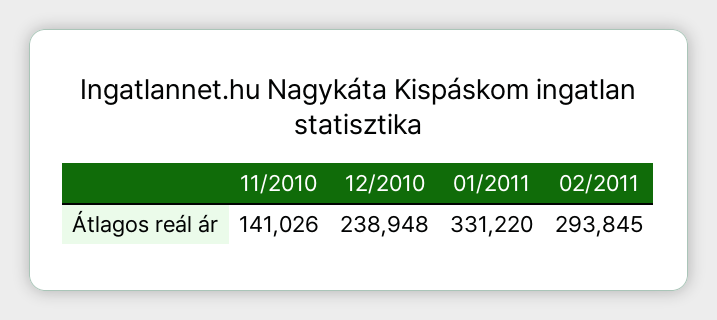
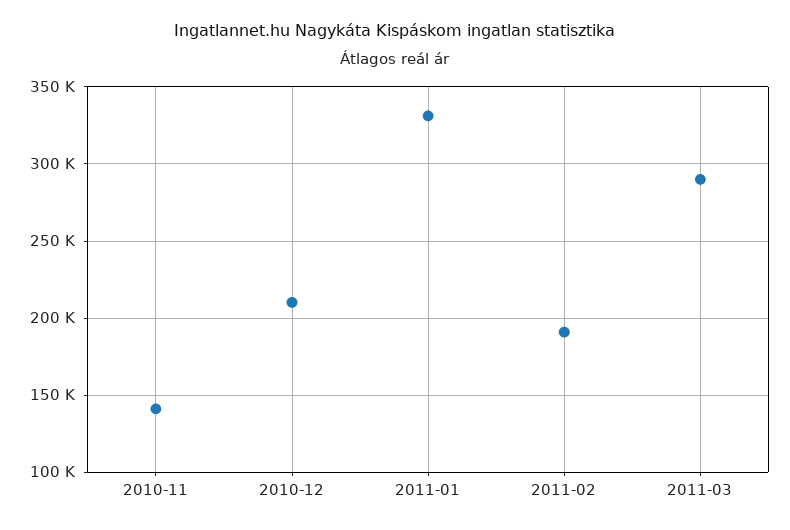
12/2010: 238948 -> 210000
02/2011: 293845 -> 190000
2011-03: none -> 290000

